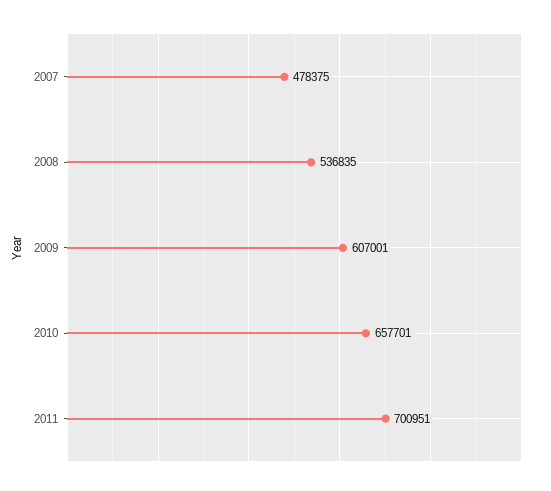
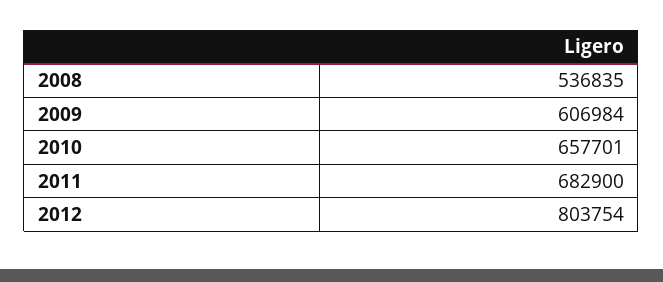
2007: 478375 -> none
2009: 607001 -> 606984
2011: 700951 -> 682900
2012: none -> 803754

